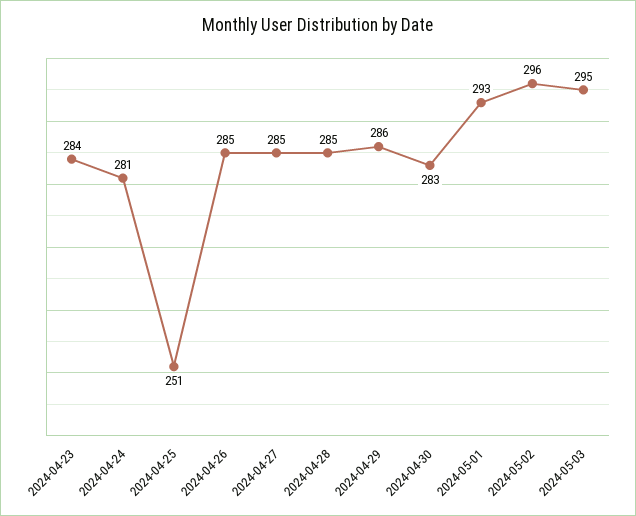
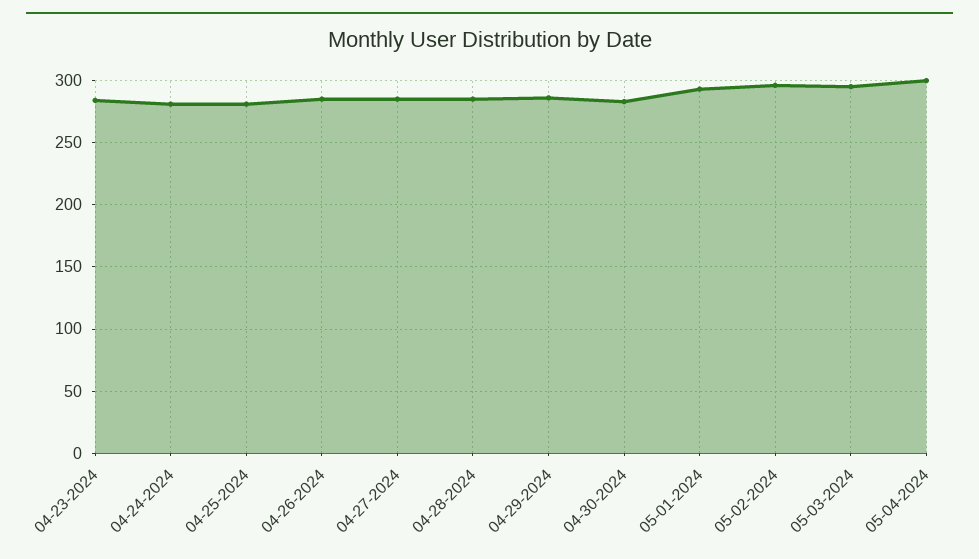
2024-04-25: 251 -> 280
05-04-2024: none -> 300

